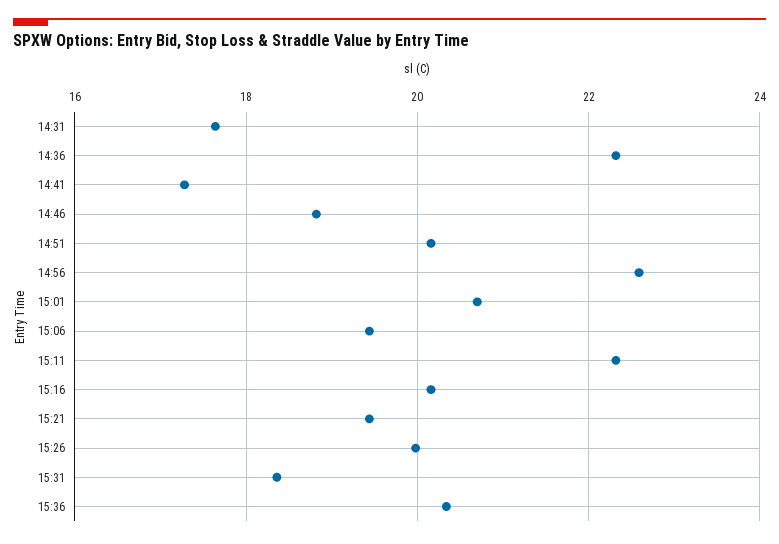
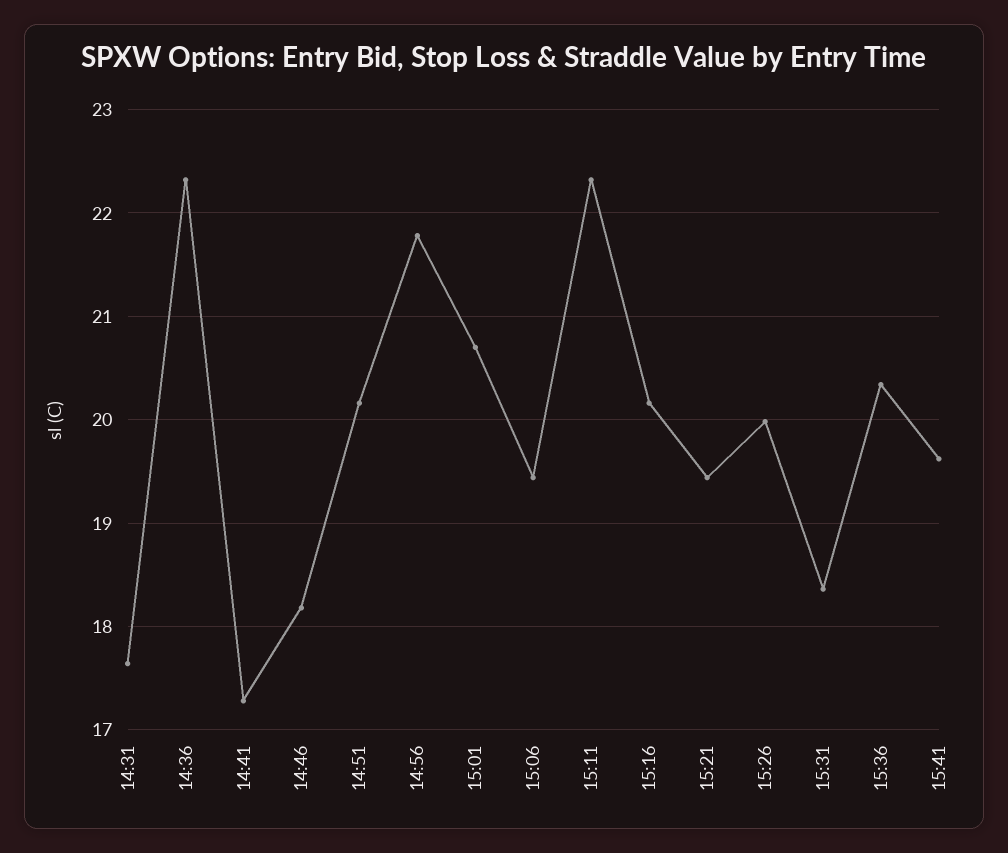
14:46: 18.8 -> 18.2
14:56: 22.6 -> 21.8
15:41: none -> 19.6

